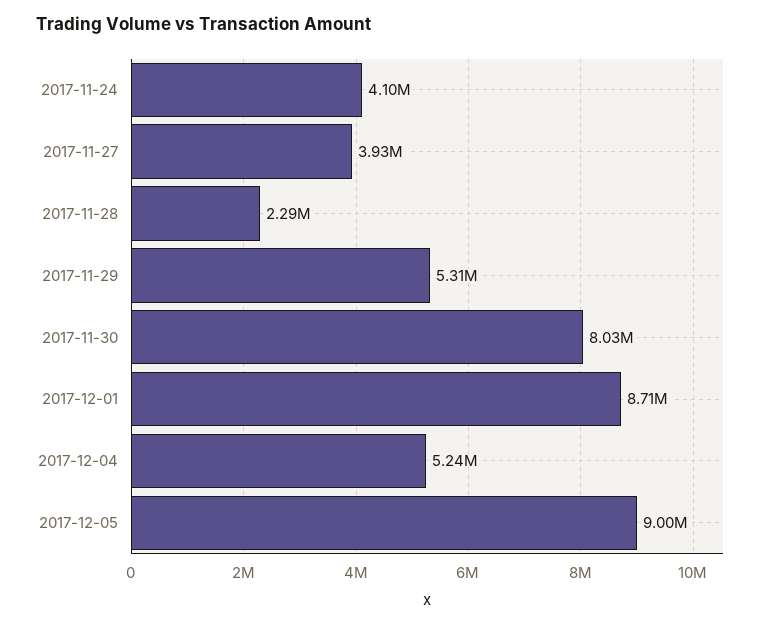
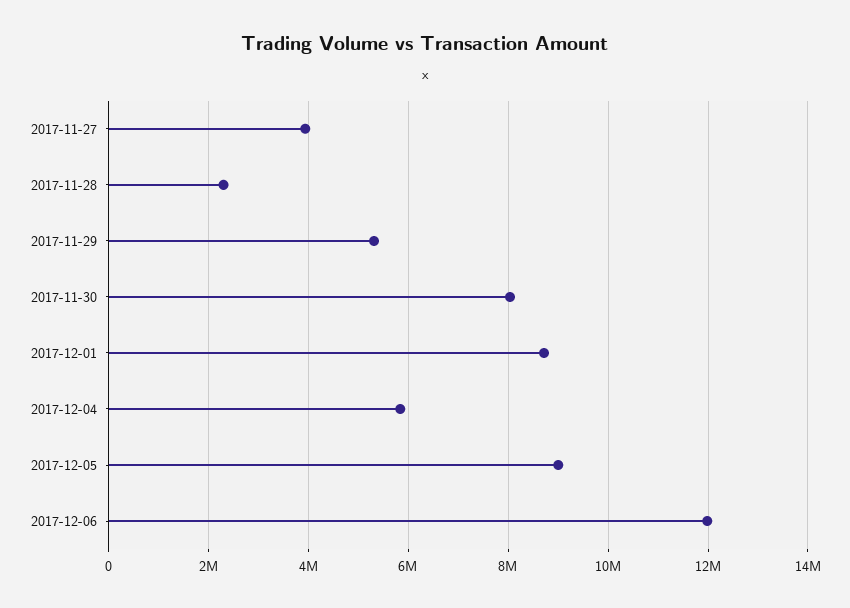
2017-11-24: 4100000 -> none
2017-12-04: 5240000 -> 5800000
2017-12-06: none -> 12000000

